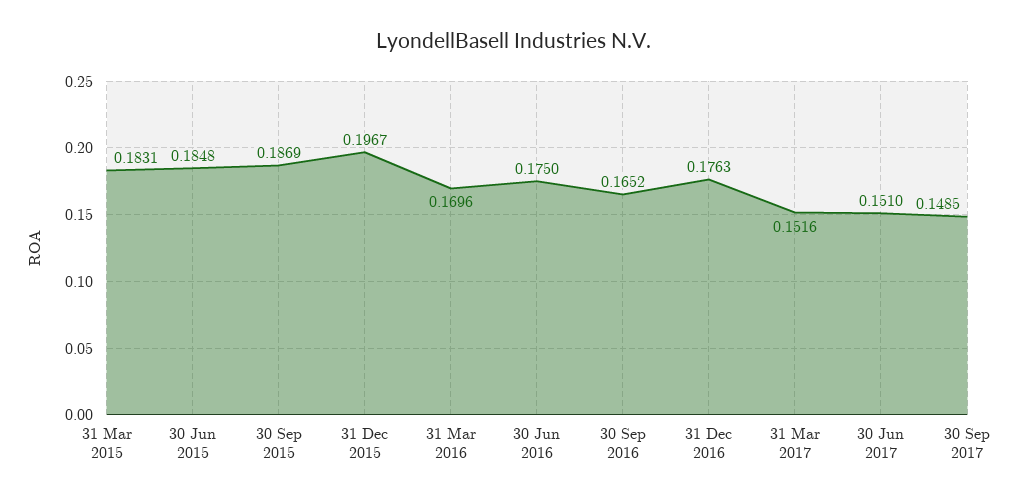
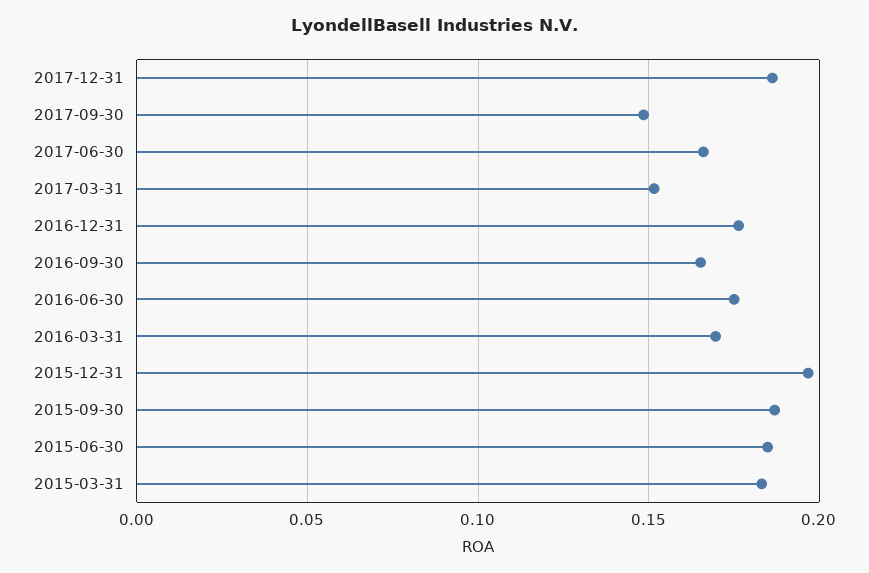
30 Jun 2017: 0.151 -> 0.165
2017-12-31: none -> 0.185

